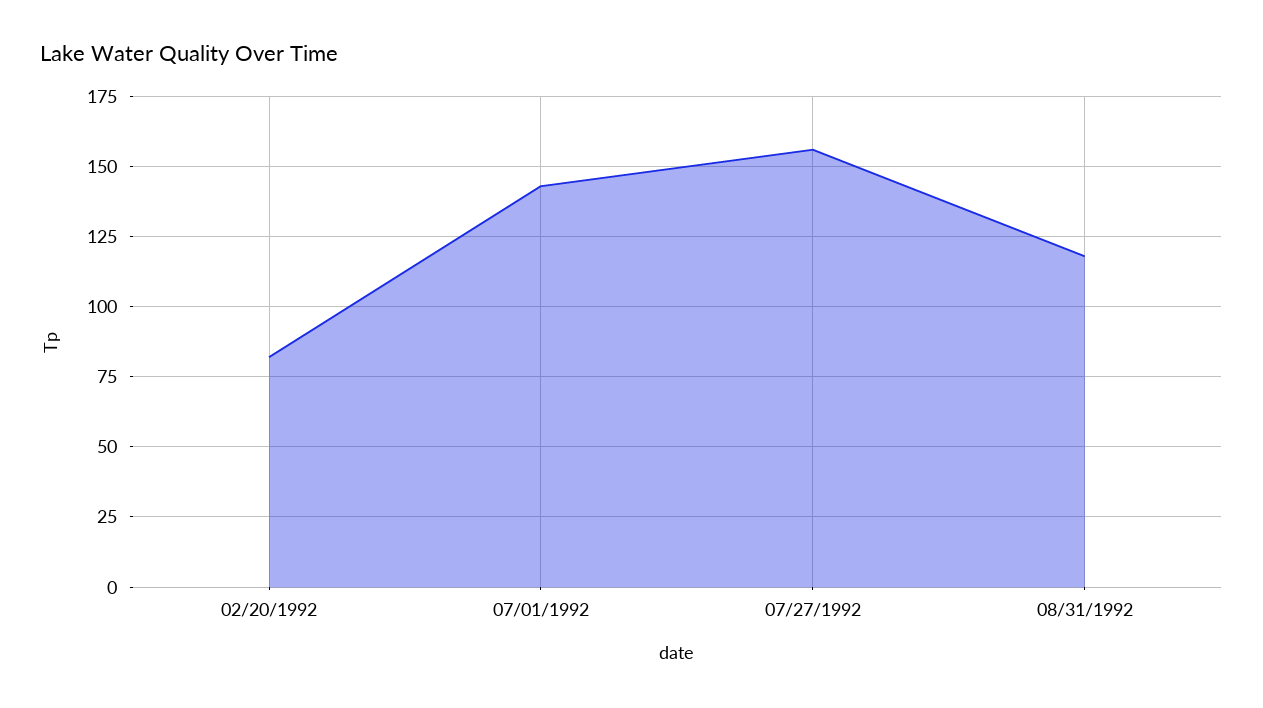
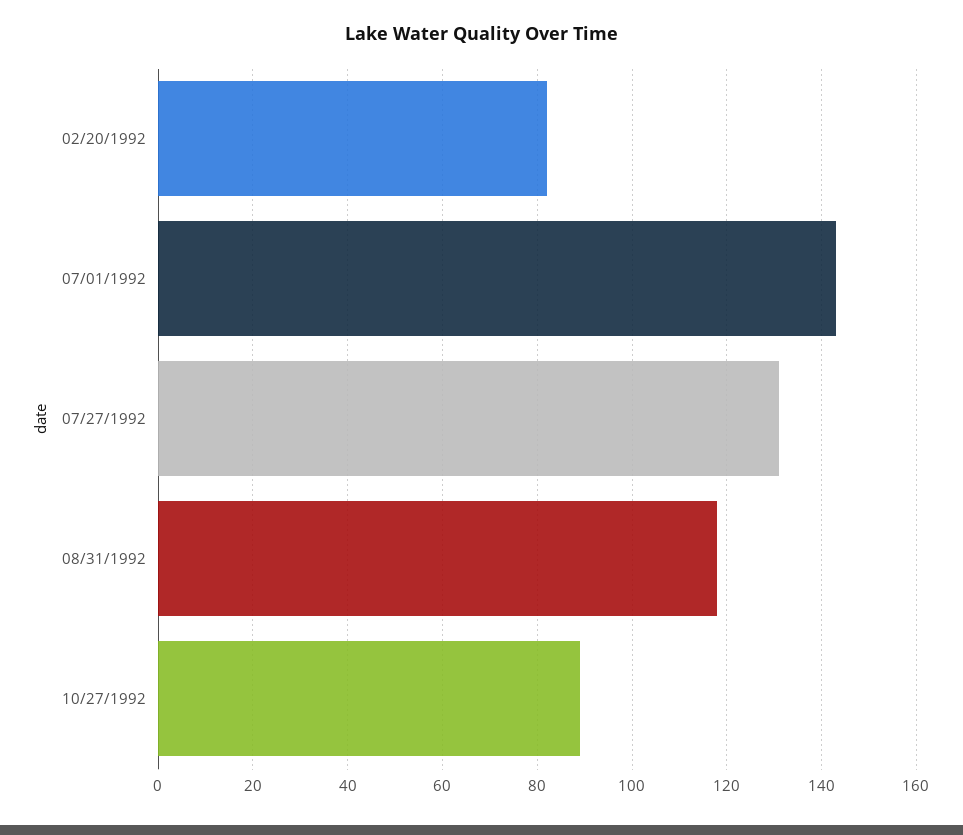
07/27/1992: 155 -> 130
10/27/1992: none -> 90

